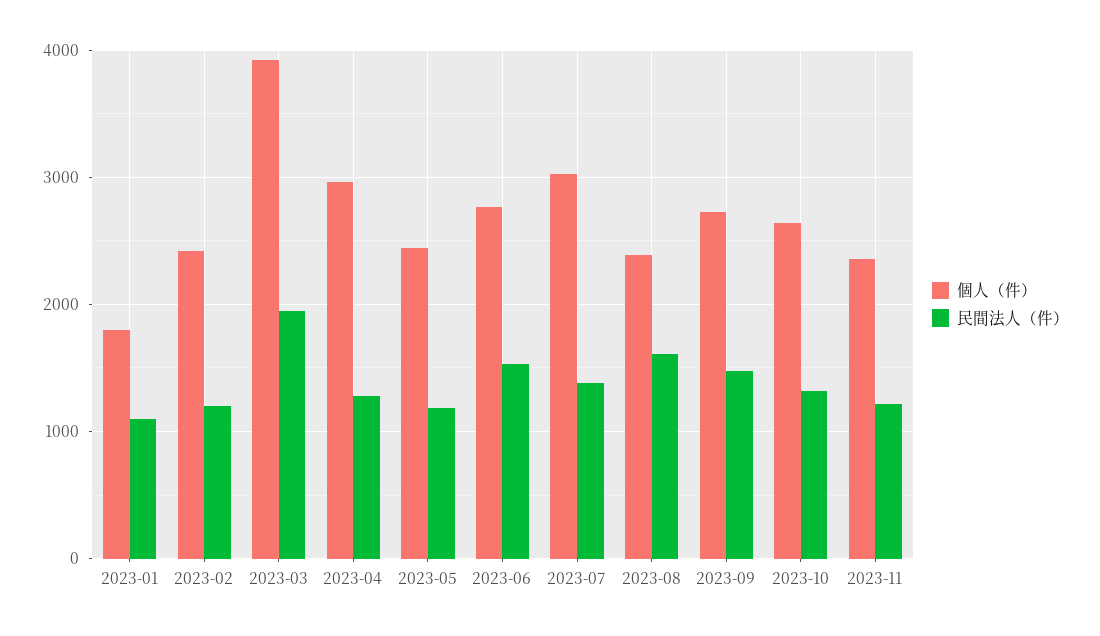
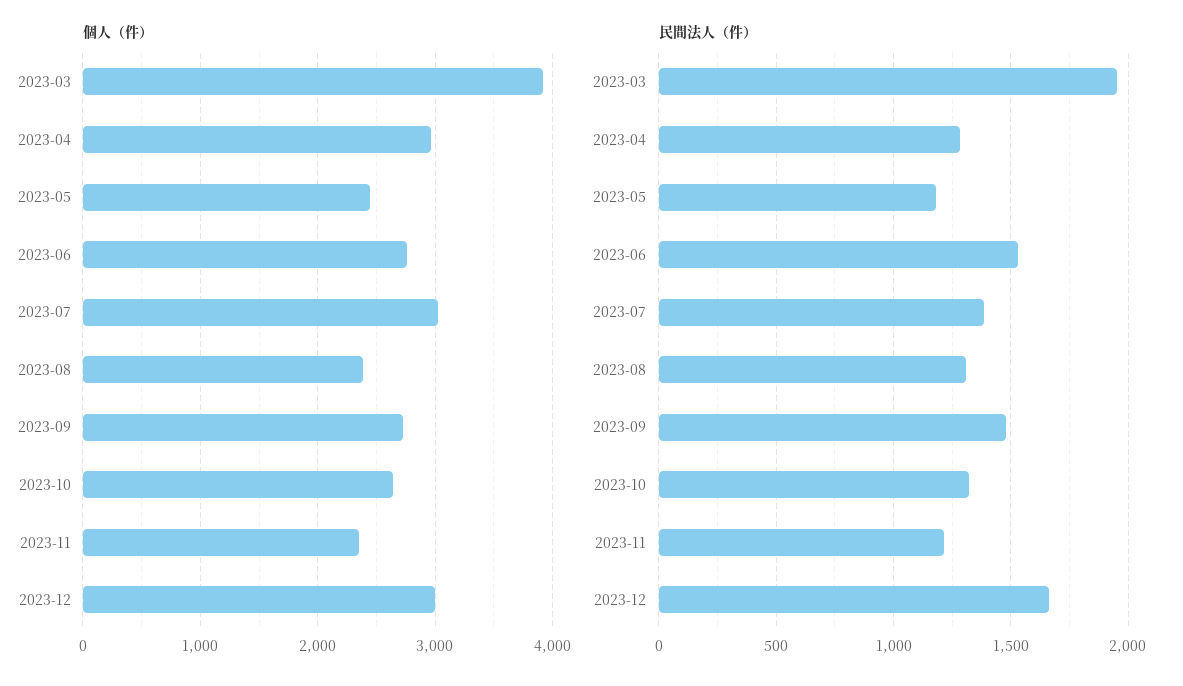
個人（件）, 2023-01: 1800 -> none
民間法人（件）, 2023-01: 1100 -> none
個人（件）, 2023-02: 2400 -> none
民間法人（件）, 2023-02: 1200 -> none
民間法人（件）, 2023-08: 1600 -> 1300
個人（件）, 2023-12: none -> 3000
民間法人（件）, 2023-12: none -> 1650

